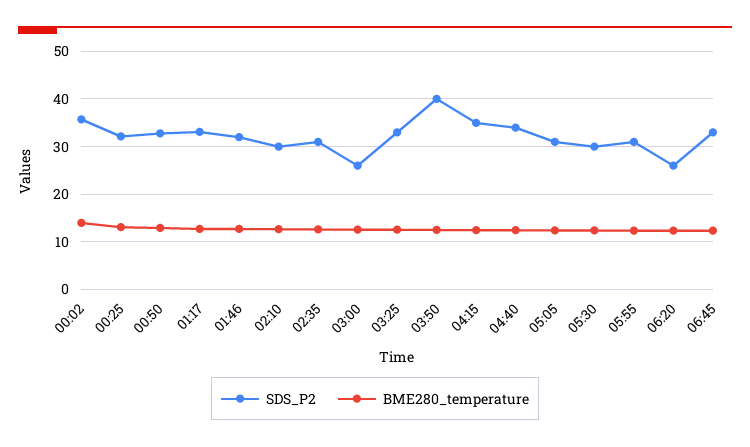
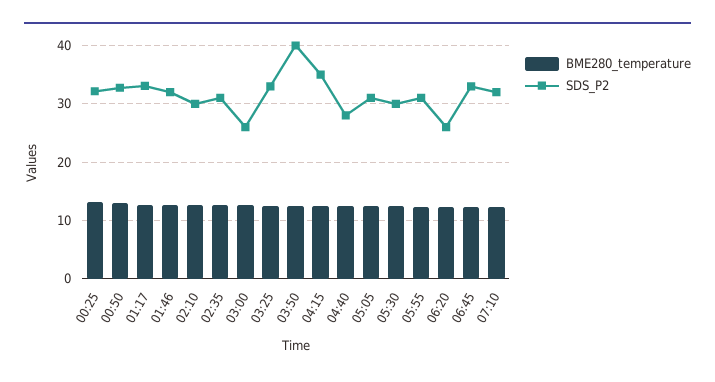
SDS_P2, 00:02: 36 -> none
BME280_temperature, 00:02: 14 -> none
SDS_P2, 04:40: 34 -> 28
BME280_temperature, 07:10: none -> 12
SDS_P2, 07:10: none -> 32

